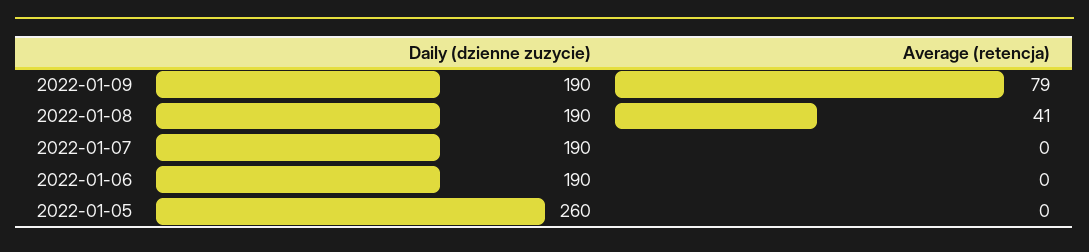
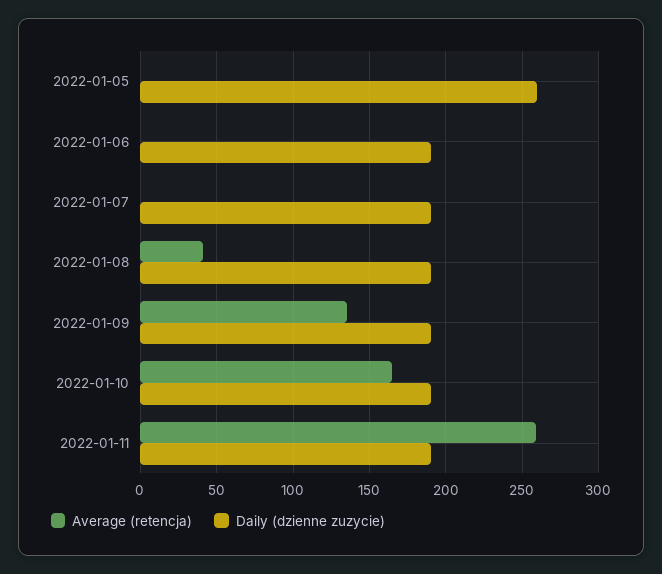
Average (retencja), 2022-01-09: 79 -> 135
Average (retencja), 2022-01-10: none -> 165
Daily (dzienne zuzycie), 2022-01-10: none -> 190
Average (retencja), 2022-01-11: none -> 260
Daily (dzienne zuzycie), 2022-01-11: none -> 190

